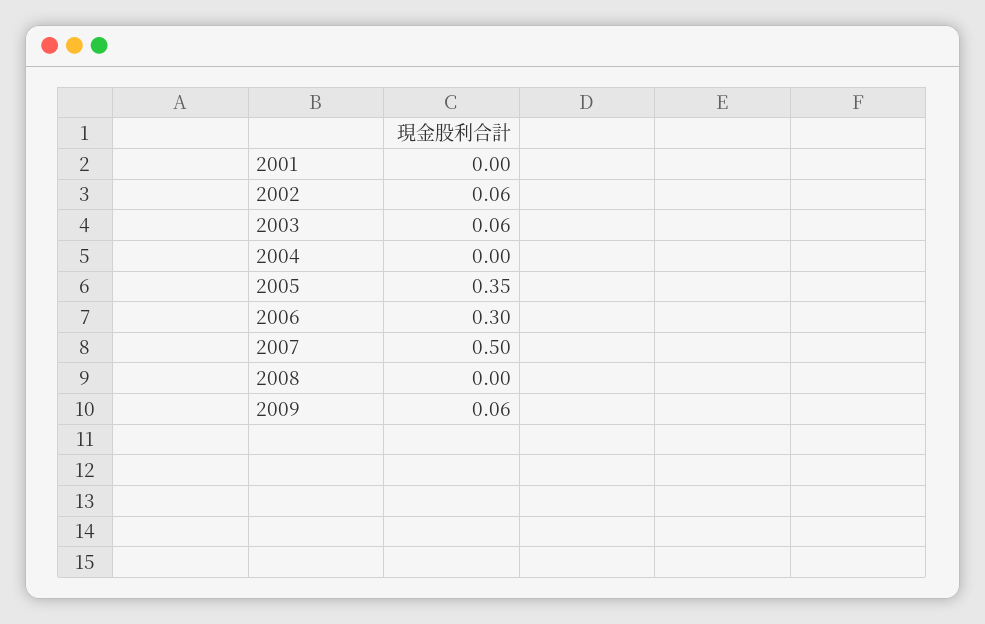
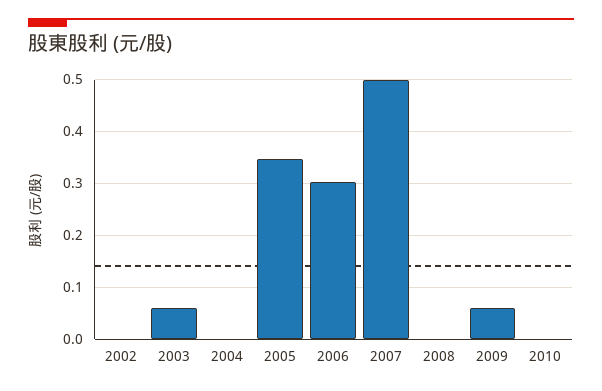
2001: 0 -> none
2002: 0.06 -> 0
2010: none -> 0

